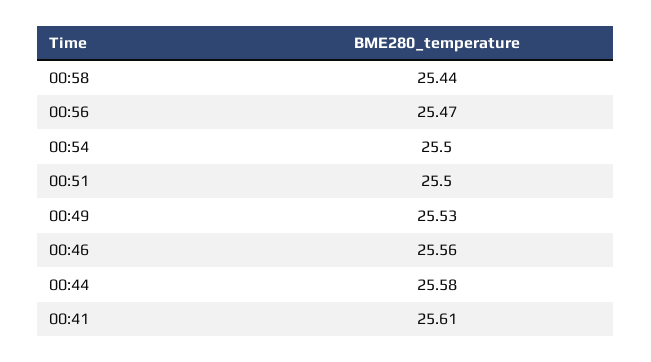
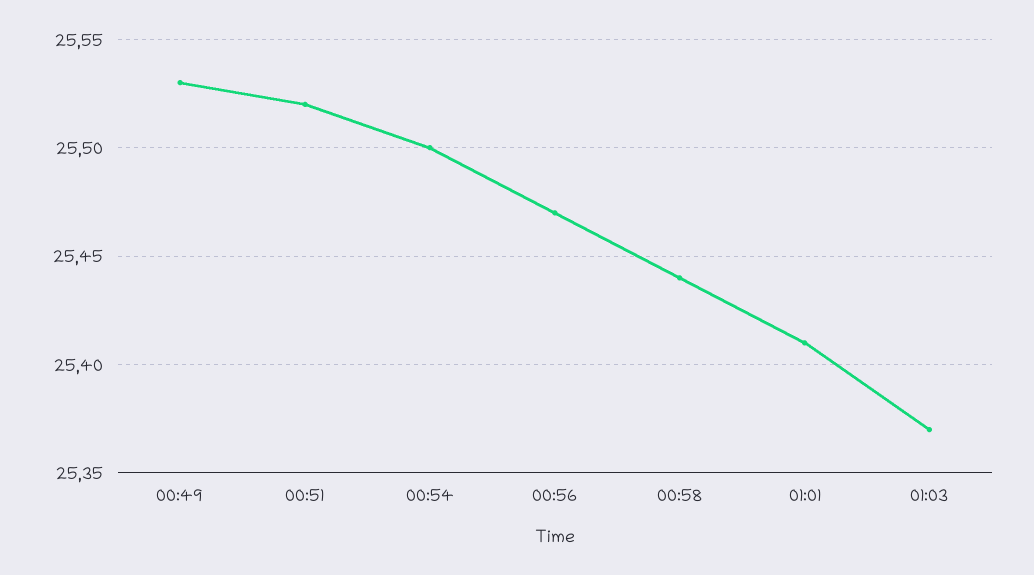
00:51: 25.5 -> 25.52
00:46: 25.56 -> none
00:44: 25.58 -> none
00:41: 25.61 -> none
01:01: none -> 25.41
01:03: none -> 25.37

